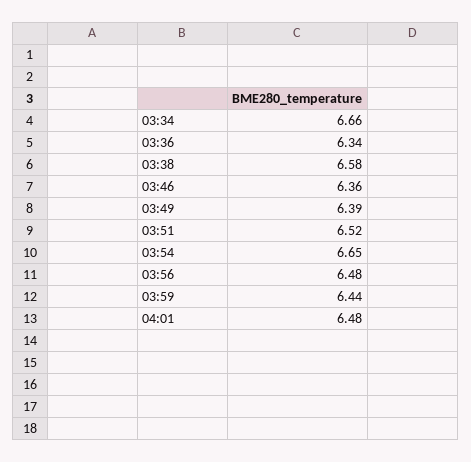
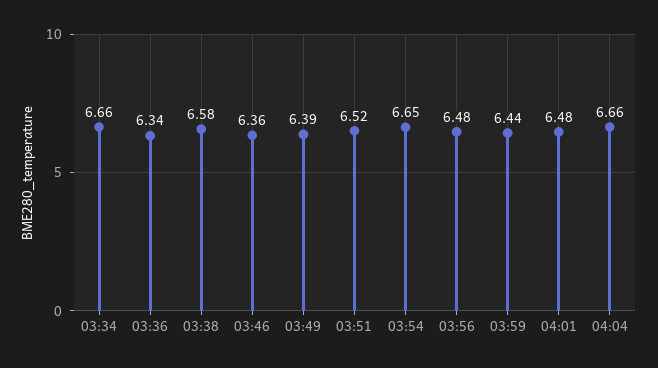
04:04: none -> 6.66

